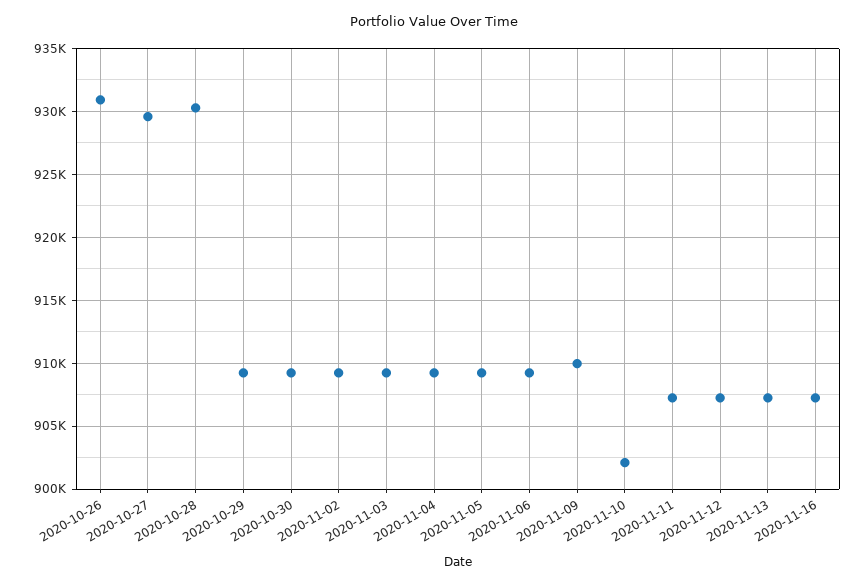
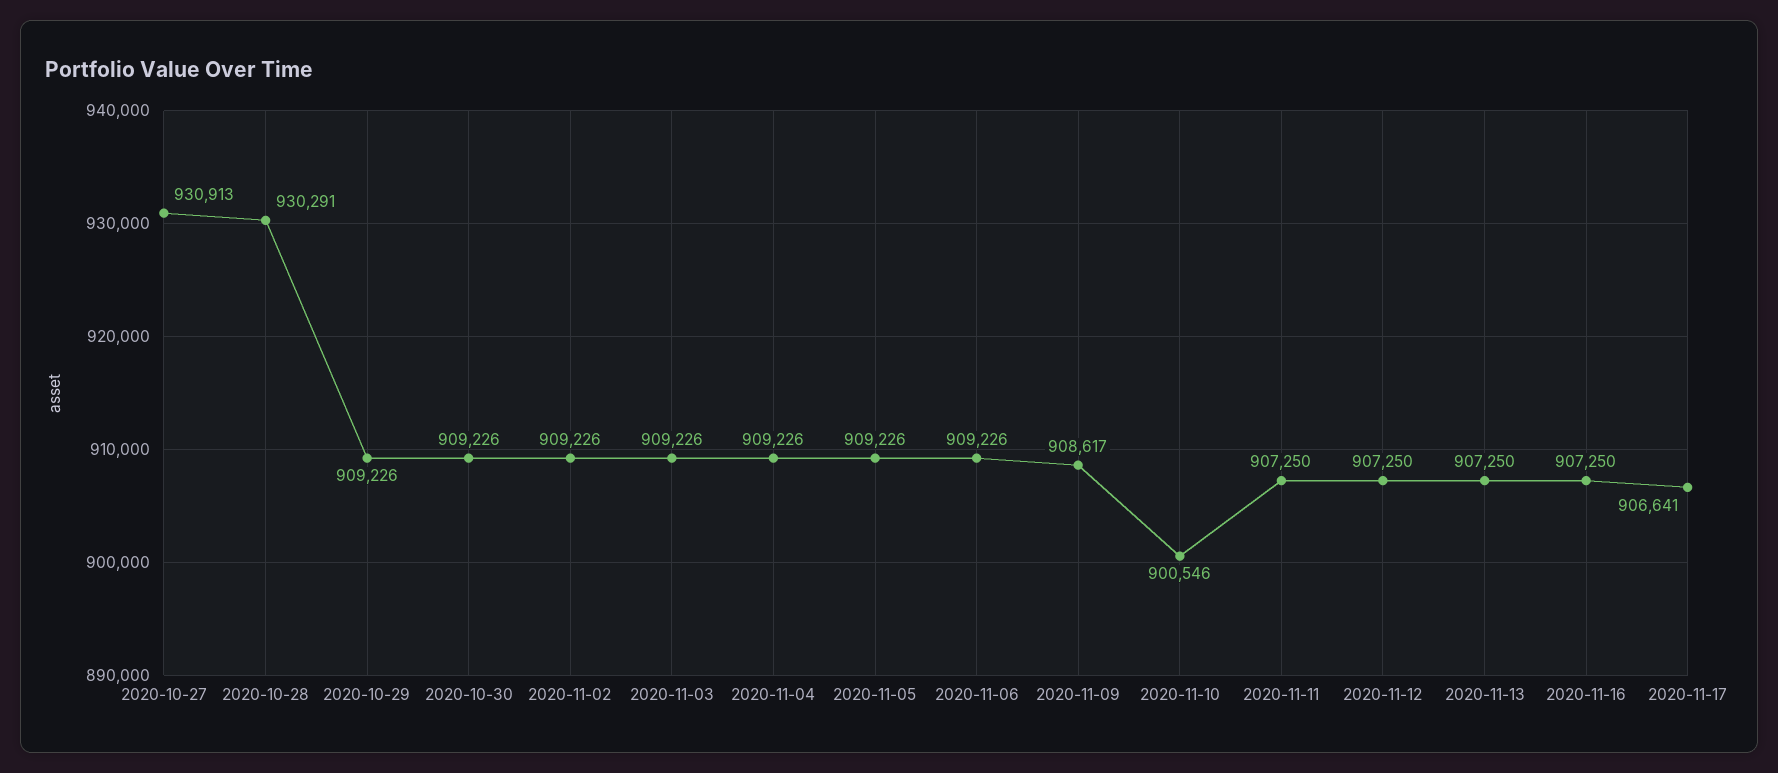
2020-10-26: 931000 -> none
2020-10-27: 929500 -> 930913
2020-11-09: 910000 -> 908617
2020-11-10: 902000 -> 900546
2020-11-17: none -> 906641

